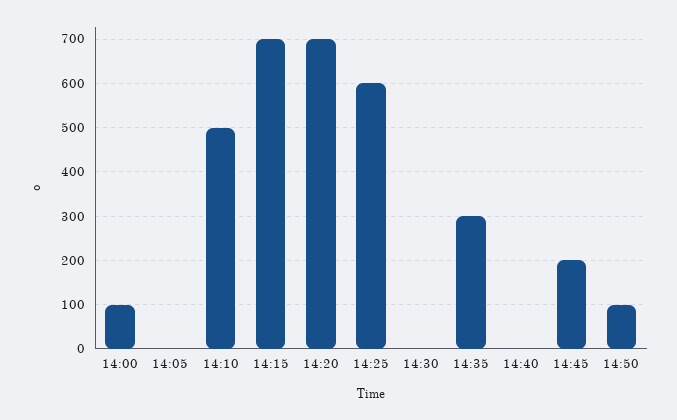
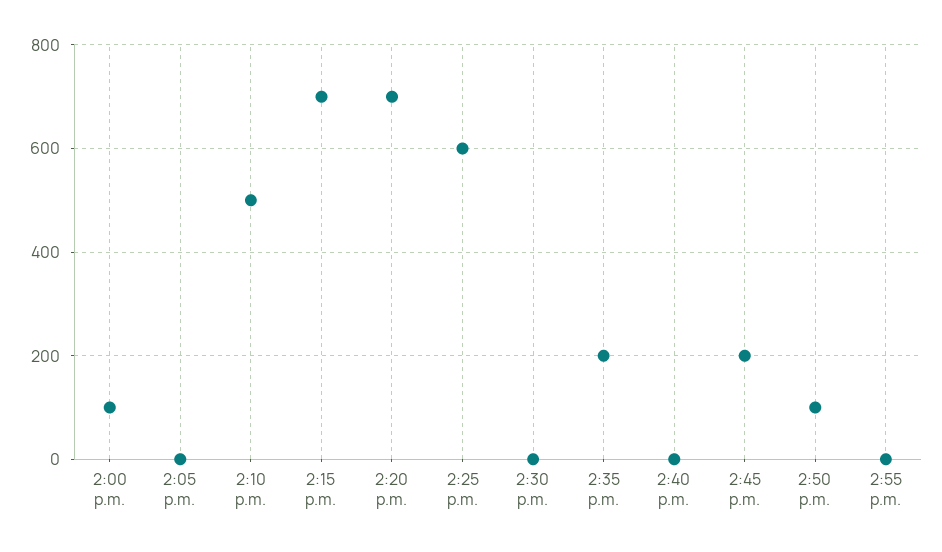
14:35: 300 -> 200
2:55 p.m.: none -> 0

